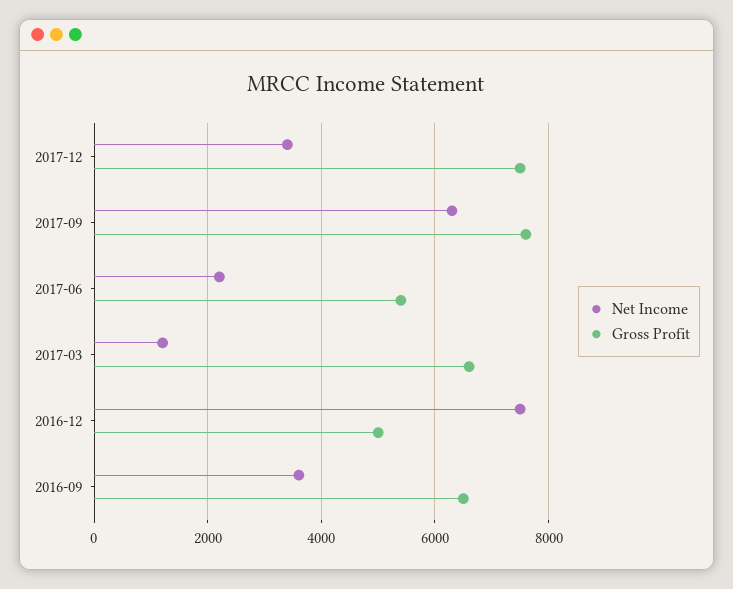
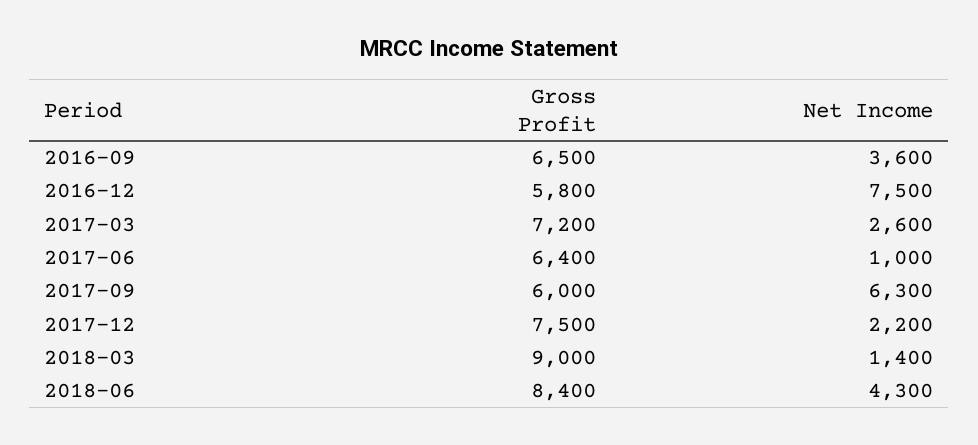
Net Income, 2017-12: 3400 -> 2200
Gross Profit, 2017-09: 7600 -> 6000
Net Income, 2017-06: 2200 -> 1000
Gross Profit, 2017-06: 5400 -> 6400
Net Income, 2017-03: 1200 -> 2600
Gross Profit, 2017-03: 6600 -> 7200
Gross Profit, 2016-12: 5000 -> 5800
Gross Profit, 2018-03: none -> 9000
Net Income, 2018-03: none -> 1400
Gross Profit, 2018-06: none -> 8400
Net Income, 2018-06: none -> 4300

